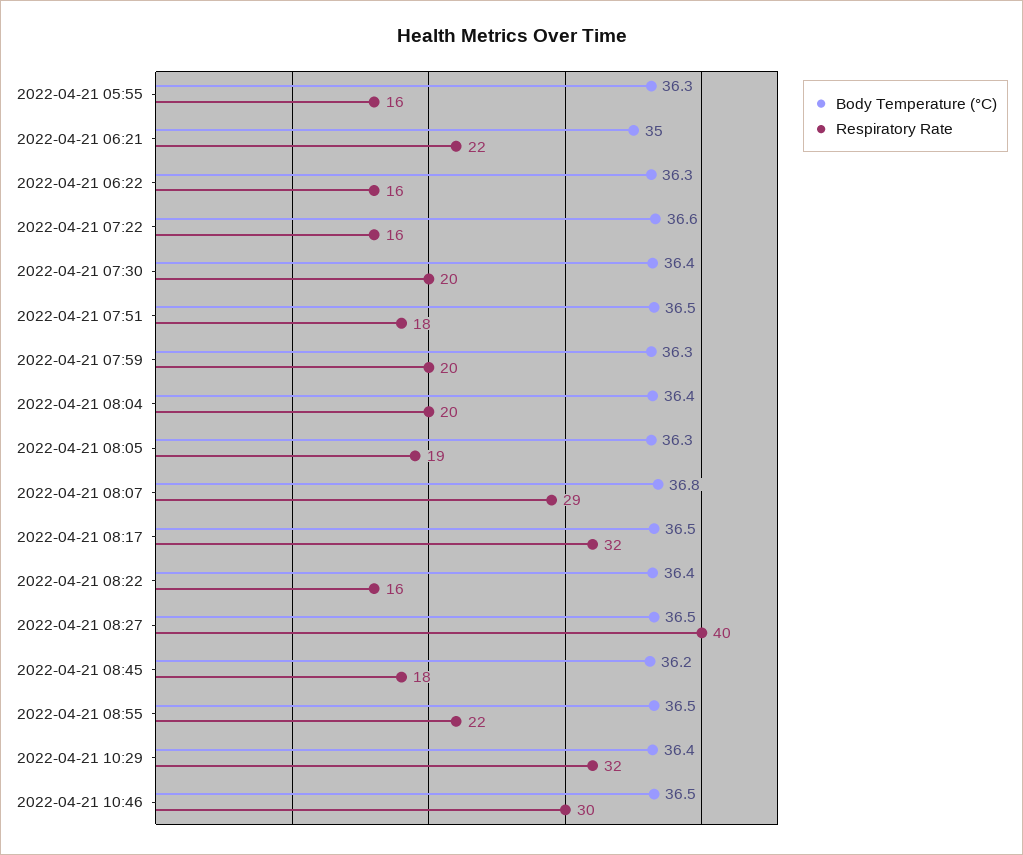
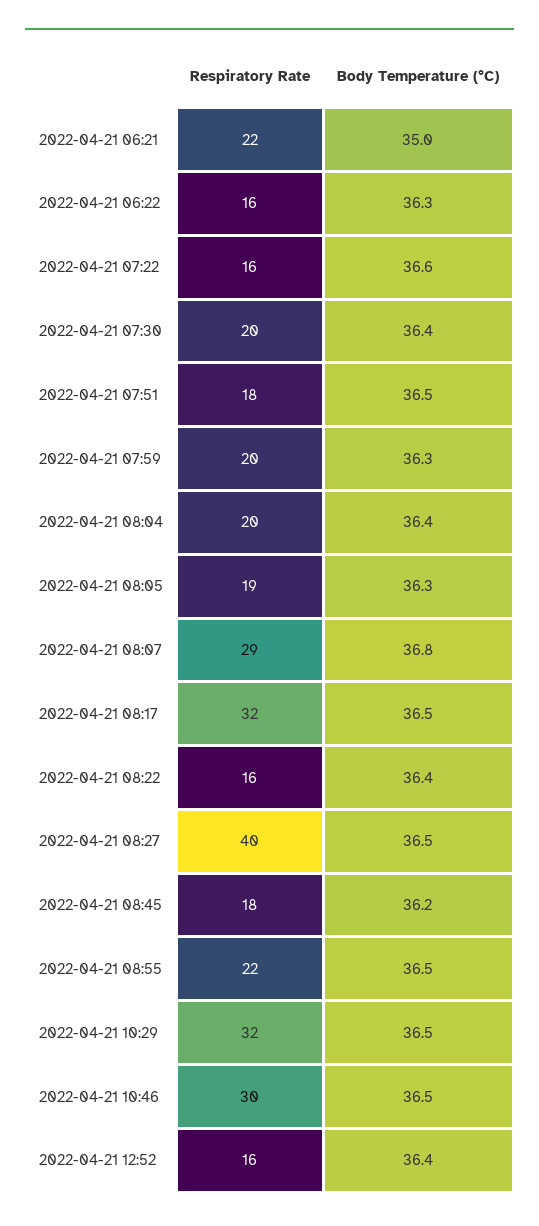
Body Temperature (°C), 2022-04-21 05:55: 36.3 -> none
Respiratory Rate, 2022-04-21 05:55: 16 -> none
Body Temperature (°C), 2022-04-21 10:29: 36.4 -> 36.5
Respiratory Rate, 2022-04-21 12:52: none -> 16
Body Temperature (°C), 2022-04-21 12:52: none -> 36.4

